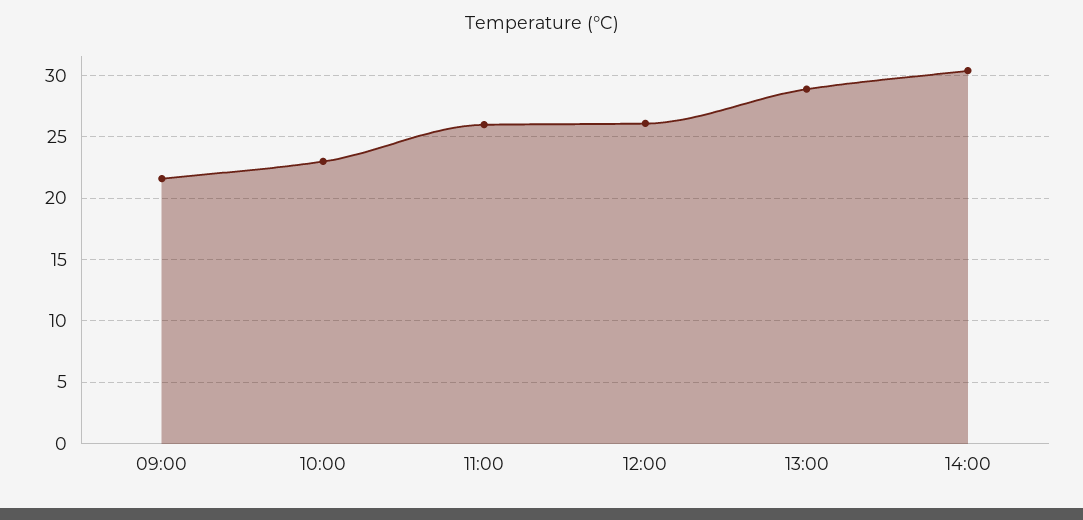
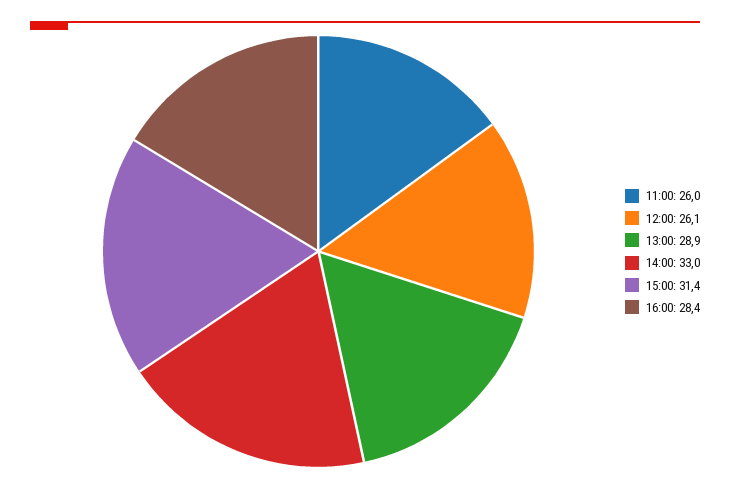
09:00: 21.5 -> none
10:00: 23 -> none
14:00: 30.5 -> 33
15:00: none -> 31.4
16:00: none -> 28.4

